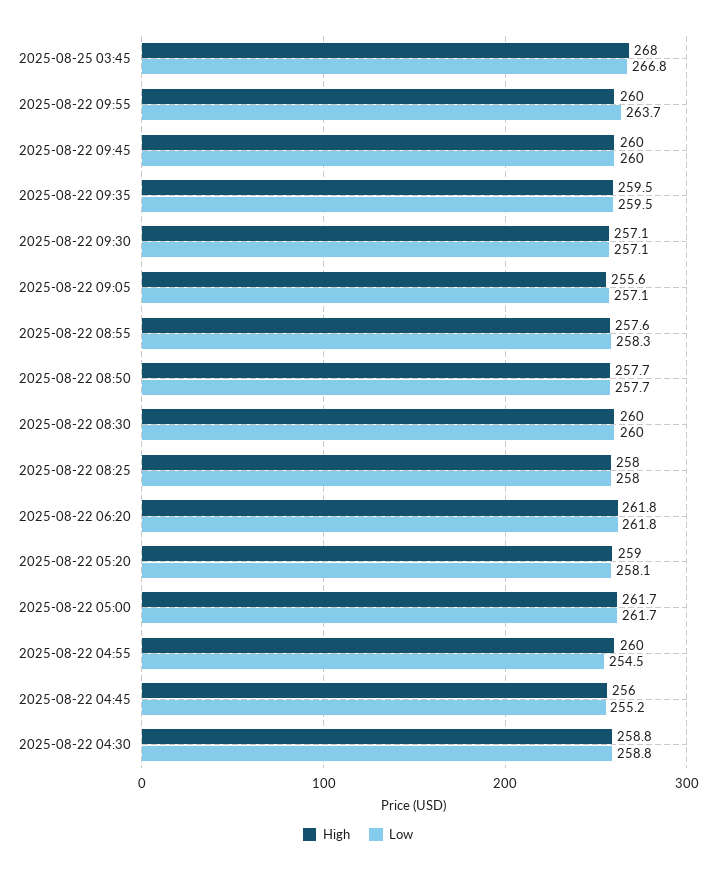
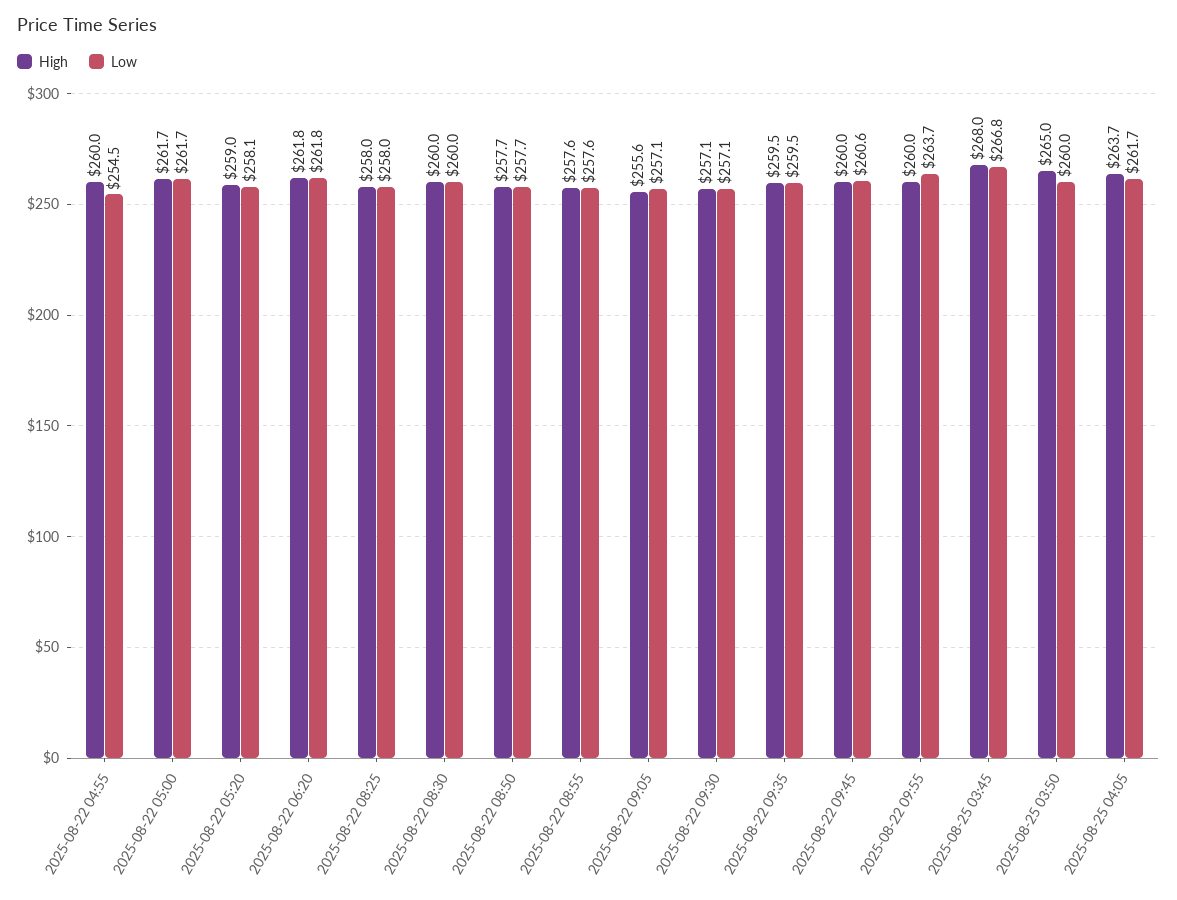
Low, 2025-08-22 09:45: 260 -> 260.6
Low, 2025-08-22 08:55: 258.3 -> 257.6
High, 2025-08-22 04:45: 256 -> none
Low, 2025-08-22 04:45: 255.2 -> none
High, 2025-08-22 04:30: 258.8 -> none
Low, 2025-08-22 04:30: 258.8 -> none
High, 2025-08-25 03:50: none -> 265
Low, 2025-08-25 03:50: none -> 260
High, 2025-08-25 04:05: none -> 263.7
Low, 2025-08-25 04:05: none -> 261.7

